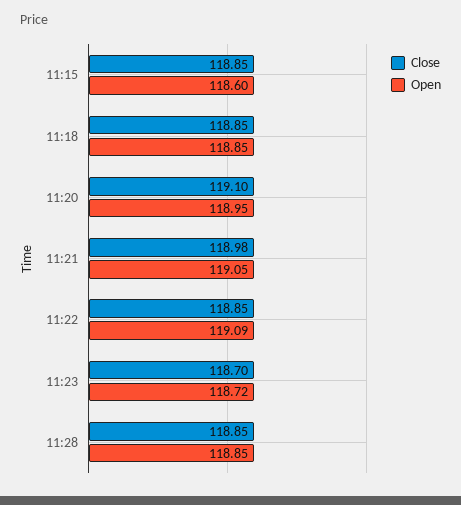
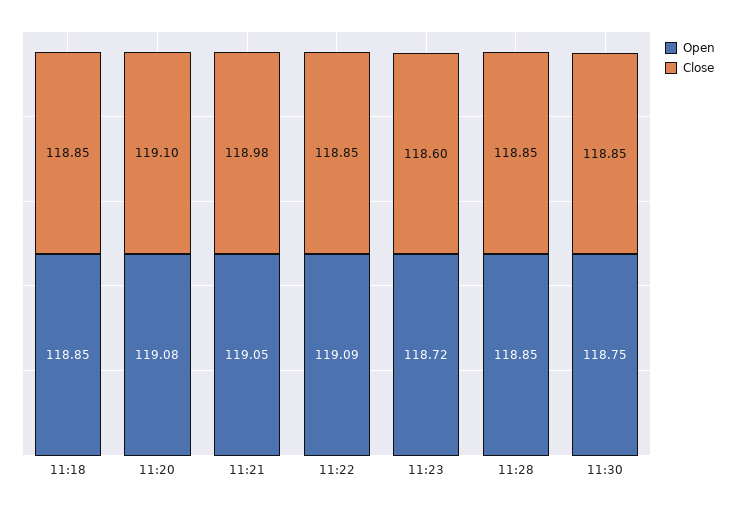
Close, 11:15: 118.85 -> none
Open, 11:15: 118.6 -> none
Open, 11:20: 118.95 -> 119.08
Close, 11:23: 118.7 -> 118.6
Open, 11:30: none -> 118.75
Close, 11:30: none -> 118.85

